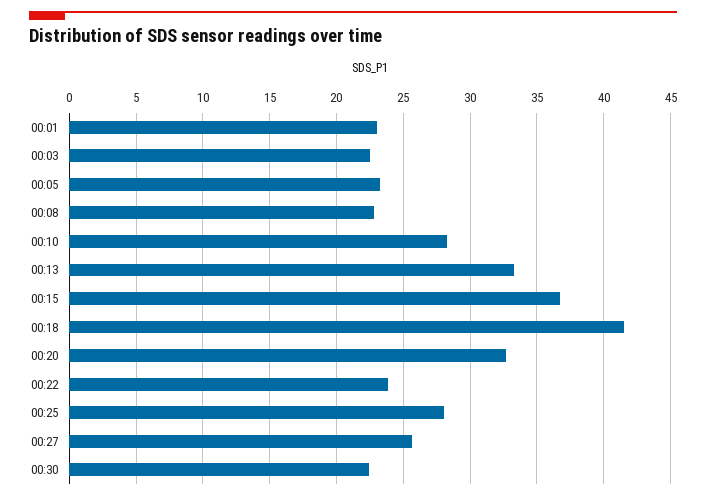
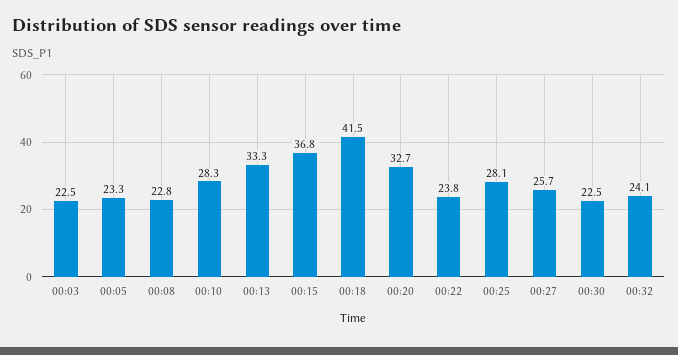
00:01: 23 -> none
00:32: none -> 24.1

